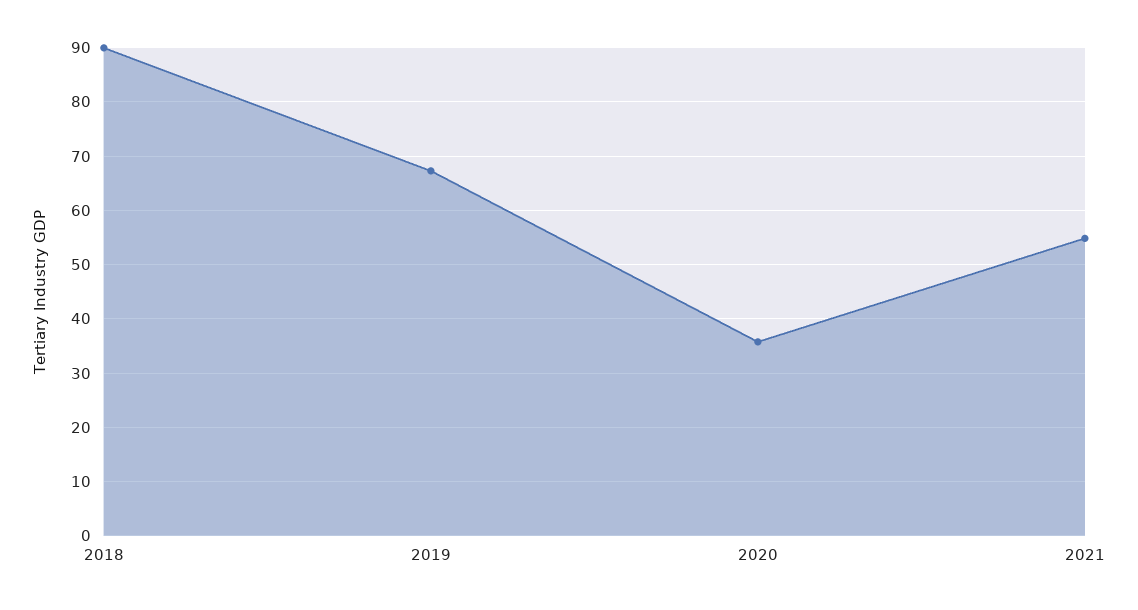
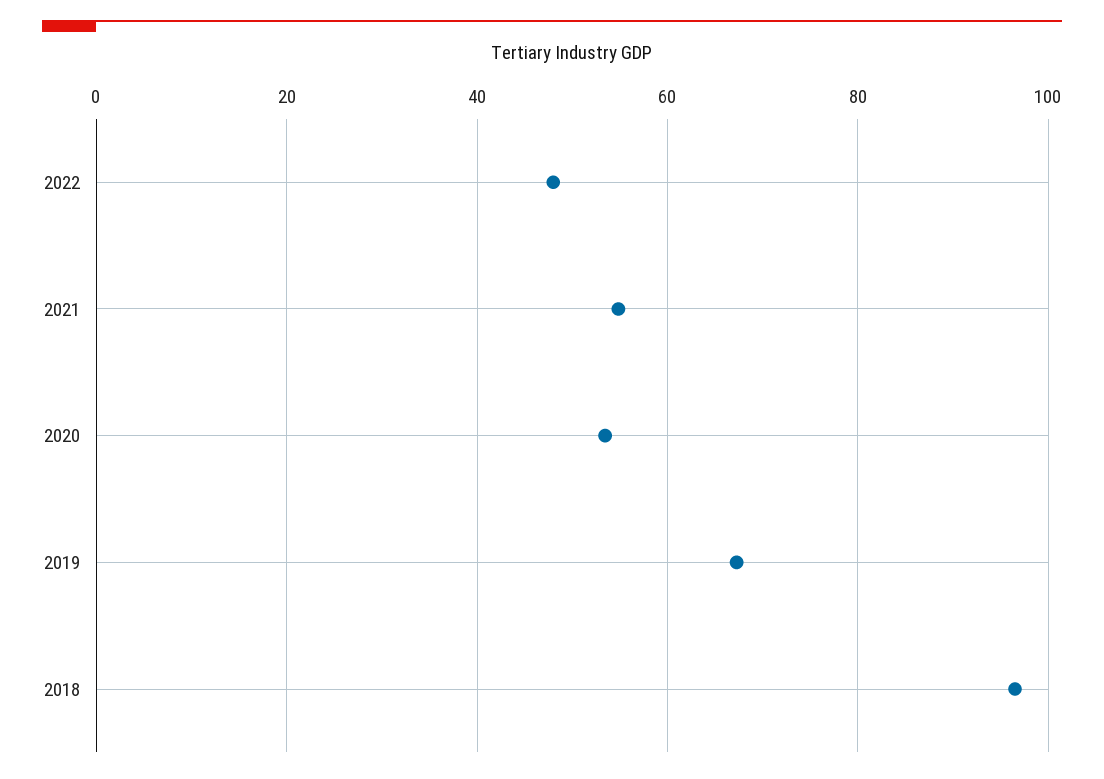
2018: 90 -> 96
2020: 36 -> 54
2022: none -> 48

